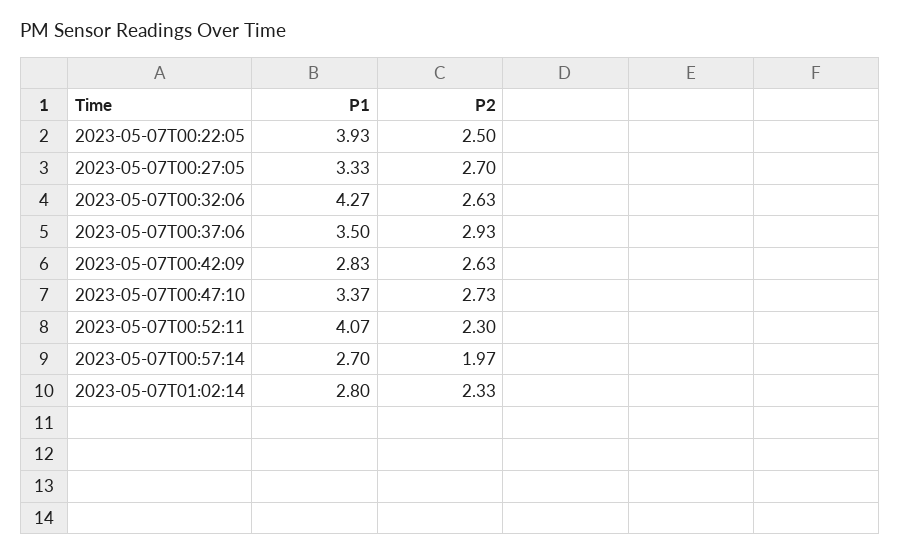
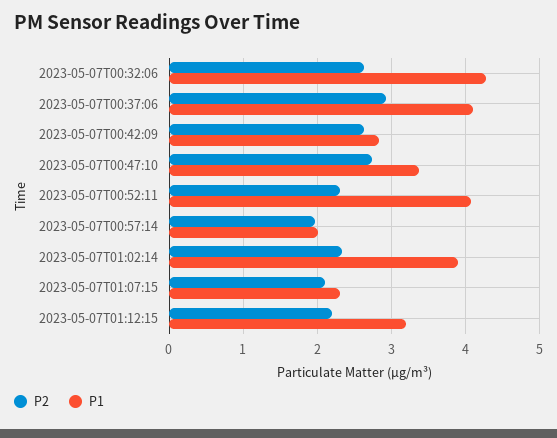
P1, 2023-05-07T00:22:05: 3.93 -> none
P2, 2023-05-07T00:22:05: 2.5 -> none
P1, 2023-05-07T00:27:05: 3.33 -> none
P2, 2023-05-07T00:27:05: 2.7 -> none
P1, 2023-05-07T00:37:06: 3.5 -> 4.1
P1, 2023-05-07T00:57:14: 2.7 -> 2
P1, 2023-05-07T01:02:14: 2.8 -> 3.9
P2, 2023-05-07T01:07:15: none -> 2.1
P1, 2023-05-07T01:07:15: none -> 2.3
P2, 2023-05-07T01:12:15: none -> 2.2
P1, 2023-05-07T01:12:15: none -> 3.2

